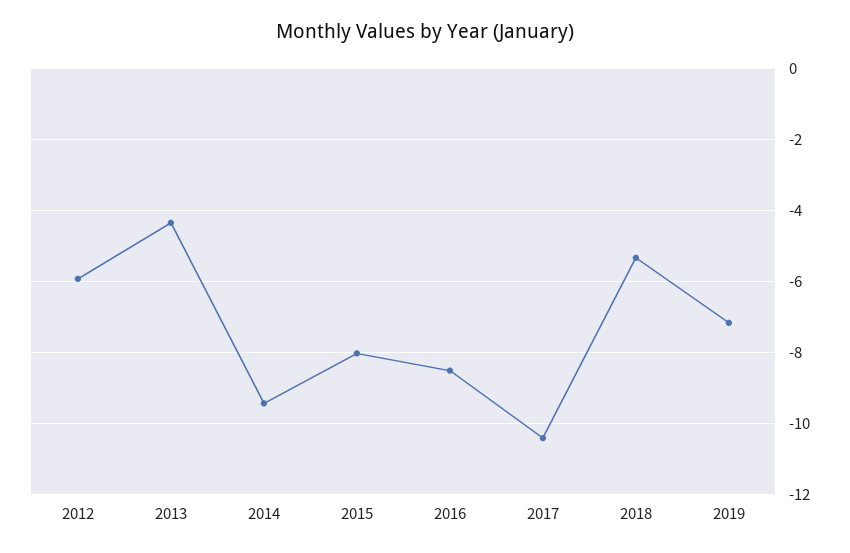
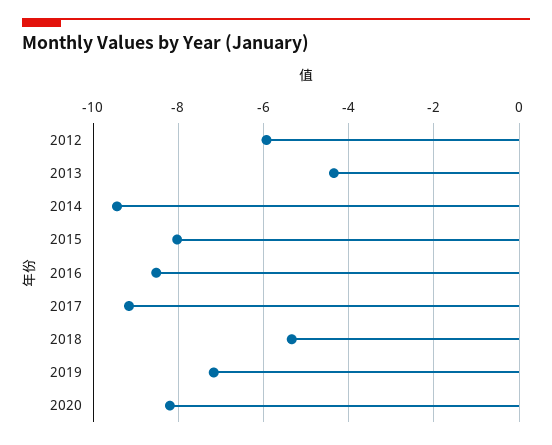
2017: -10.4 -> -9.2
2020: none -> -8.2

